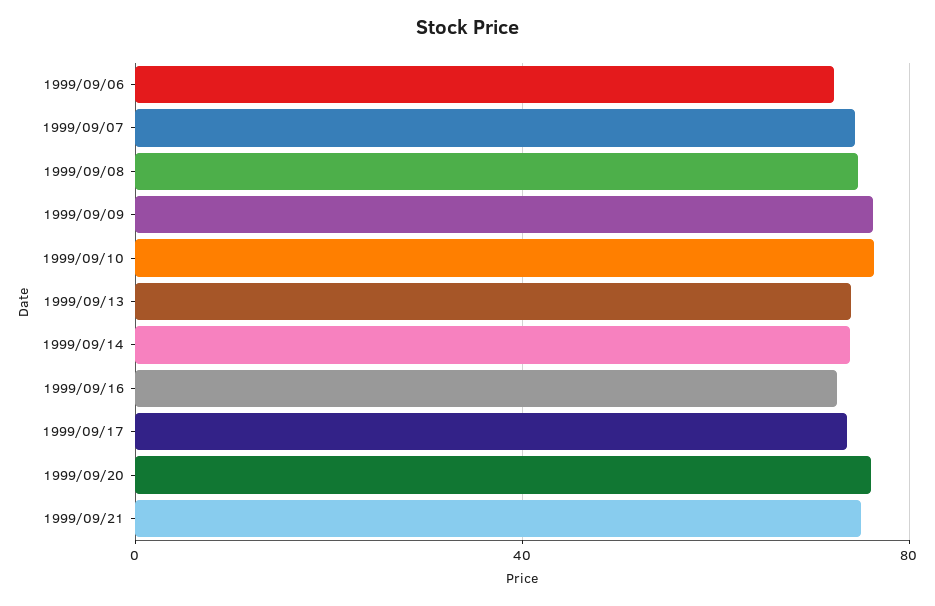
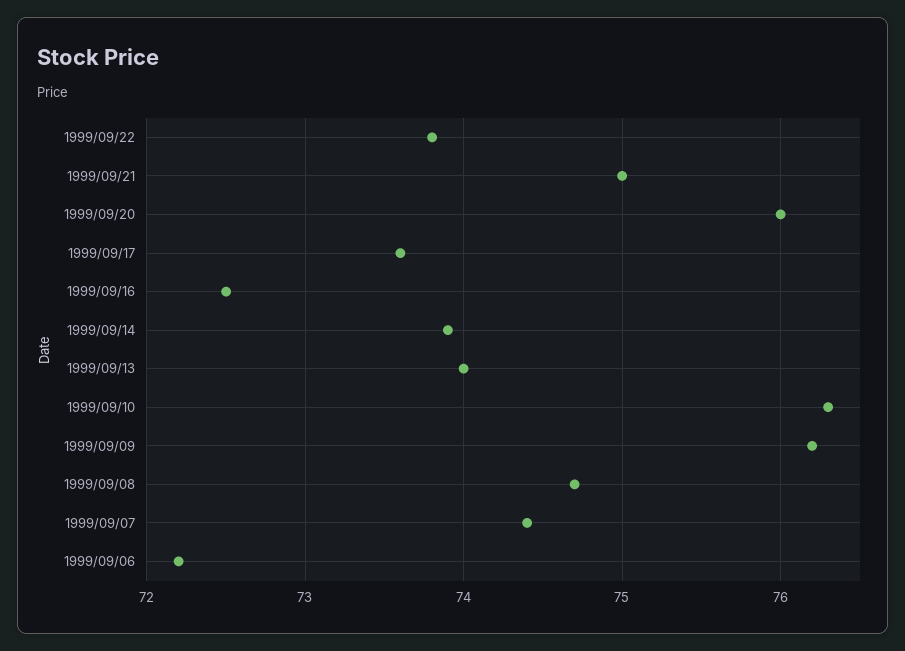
1999/09/22: none -> 73.8

